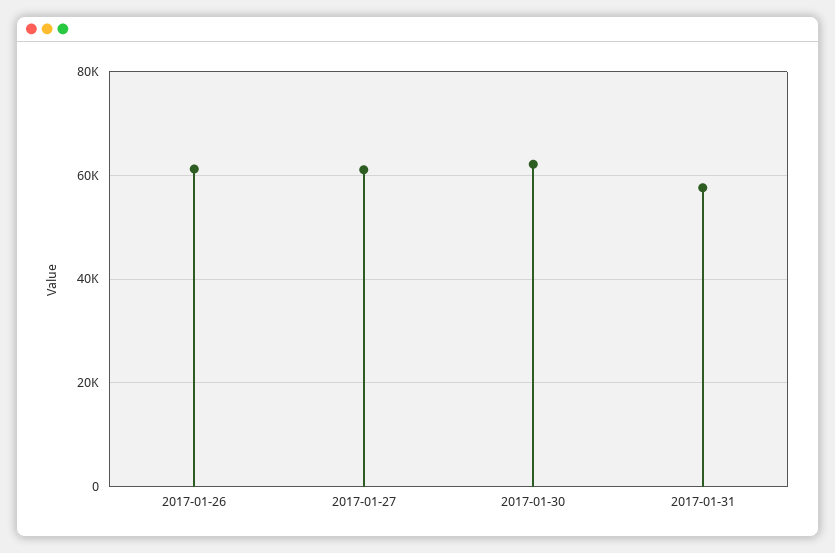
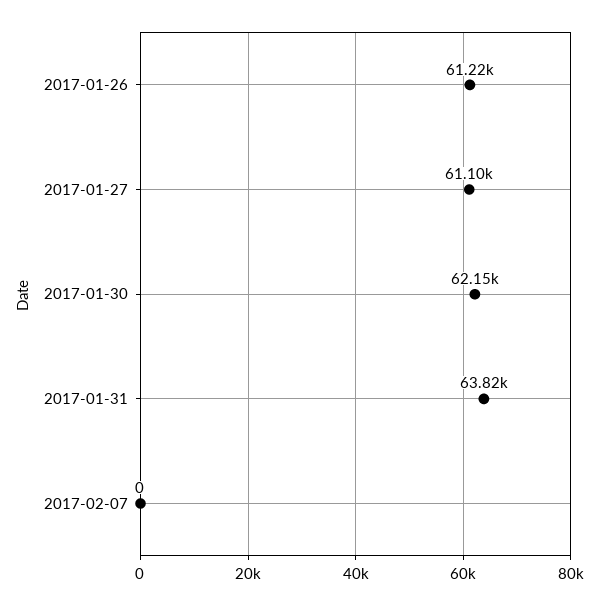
2017-01-31: 58000 -> 63820
2017-02-07: none -> 0

